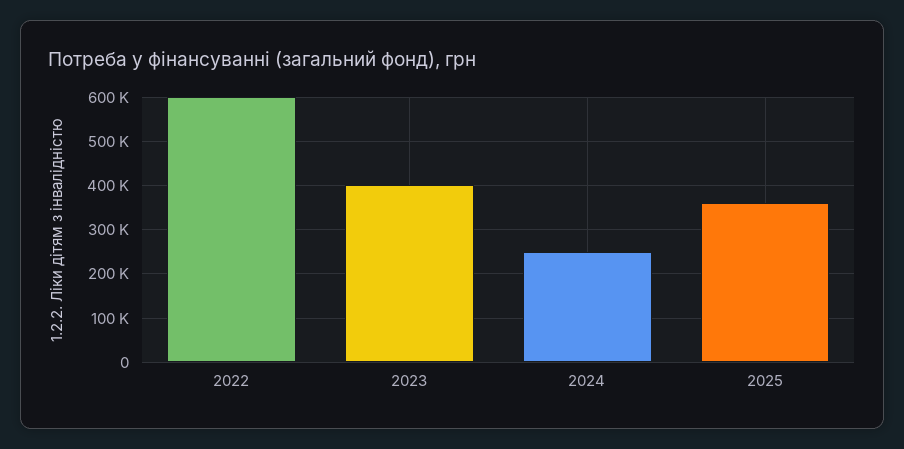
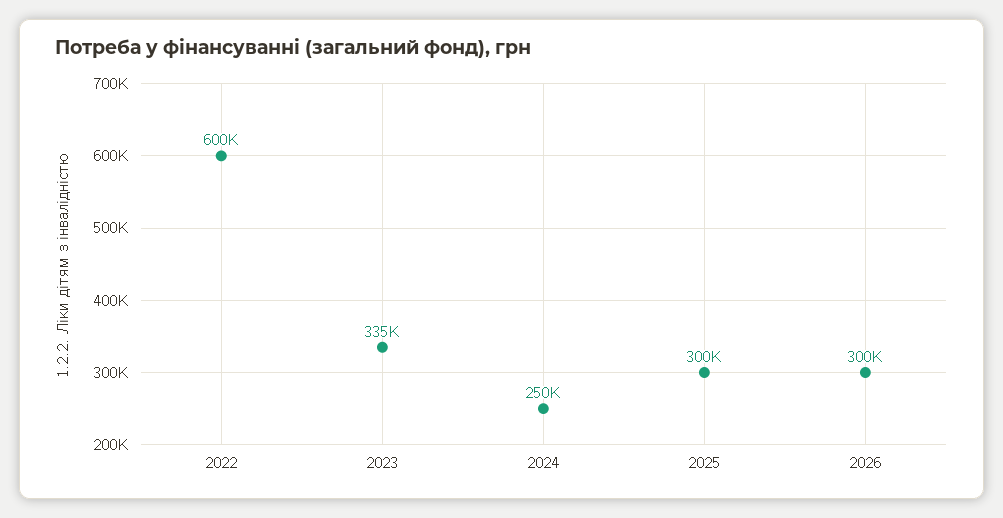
2023: 400000 -> 335000
2025: 360000 -> 300000
2026: none -> 300000

